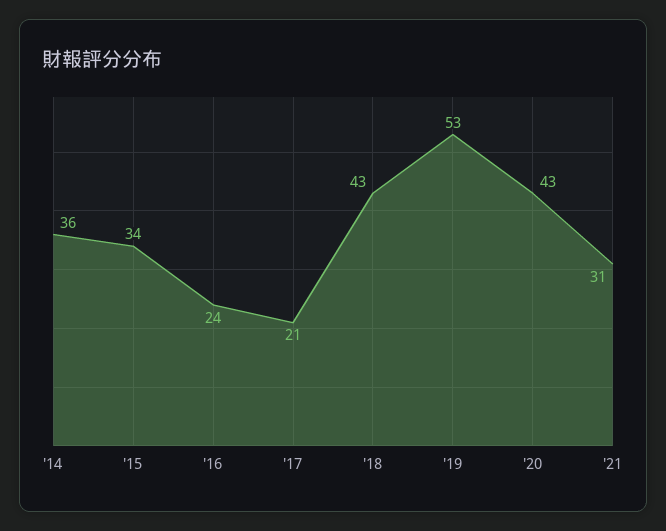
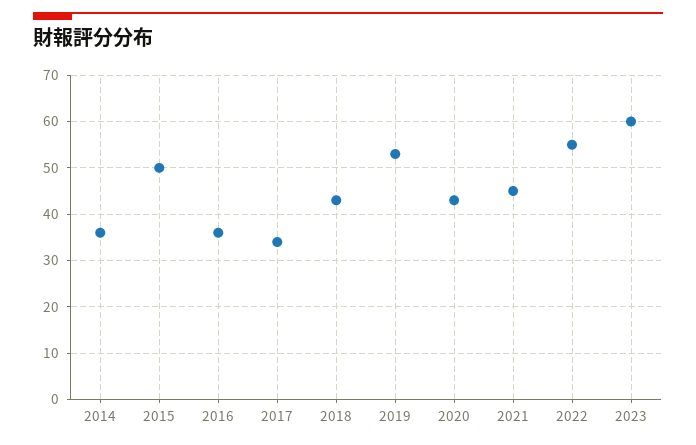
'15: 34 -> 50
'16: 24 -> 35
'17: 21 -> 35
'21: 31 -> 45
2022: none -> 55
2023: none -> 60

